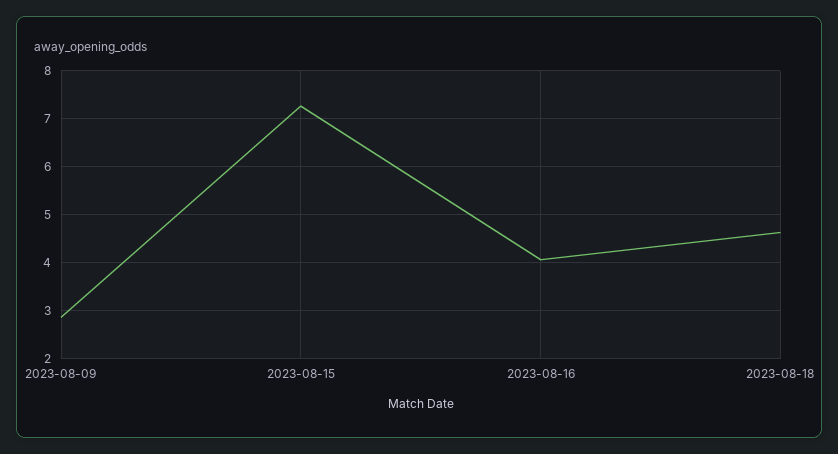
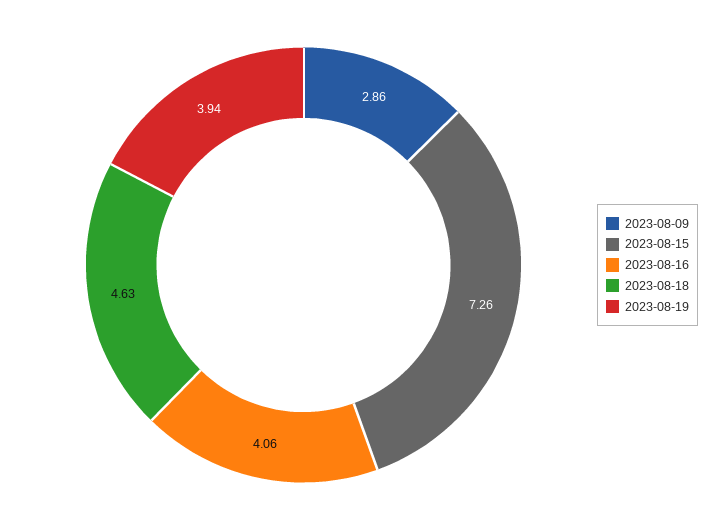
2023-08-19: none -> 3.94

